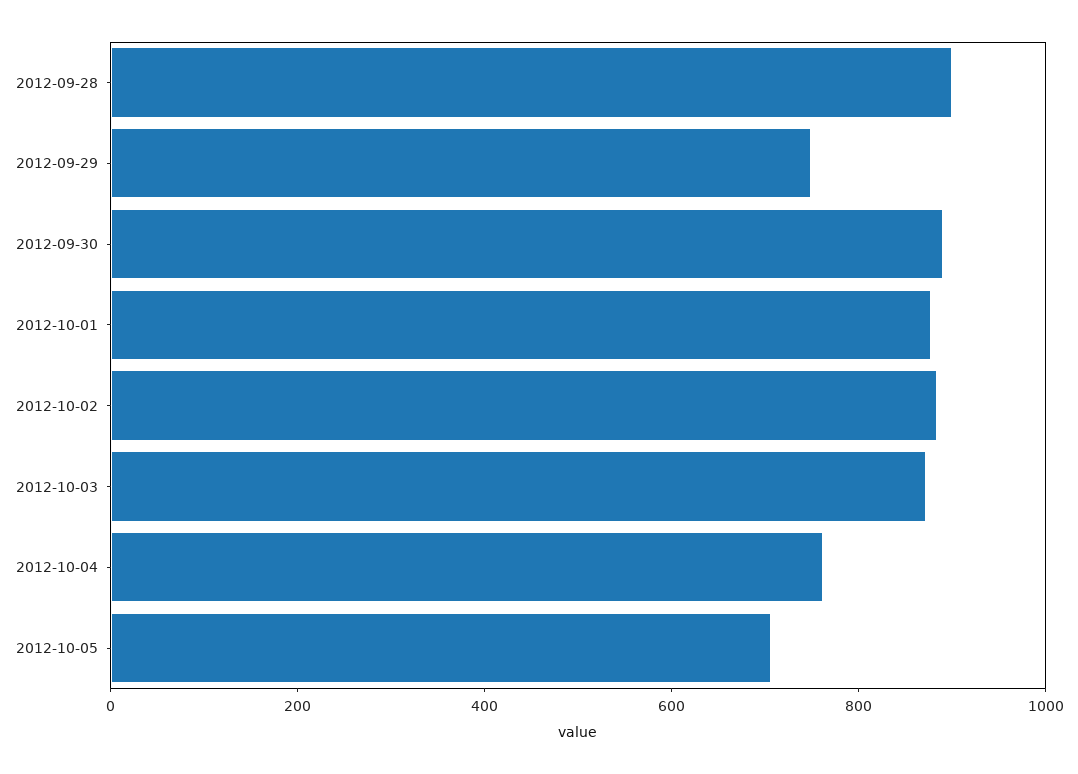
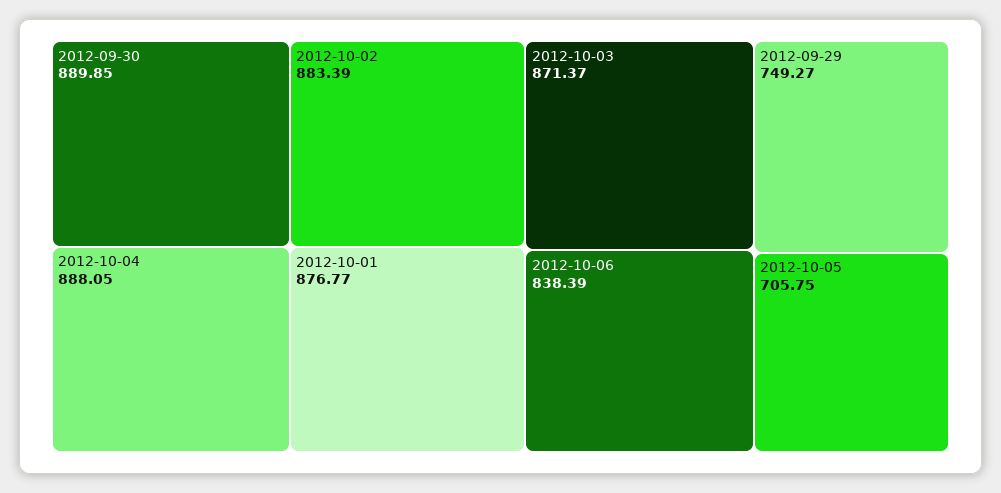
2012-09-28: 900 -> none
2012-10-04: 750 -> 888.05
2012-10-06: none -> 838.39

